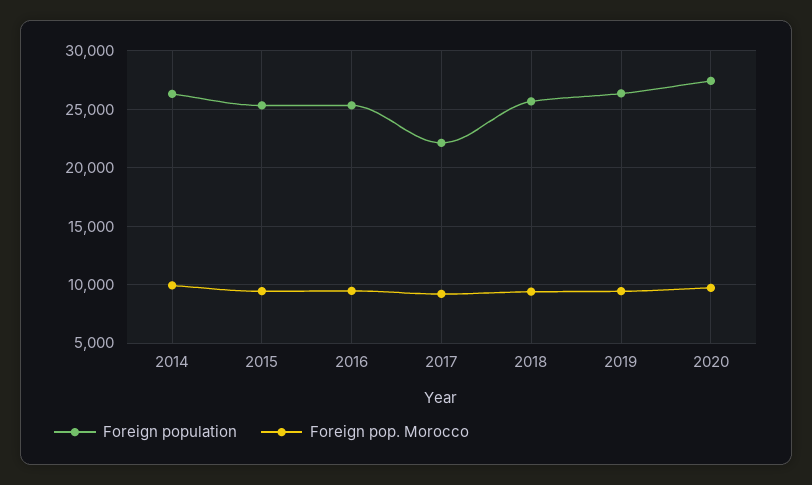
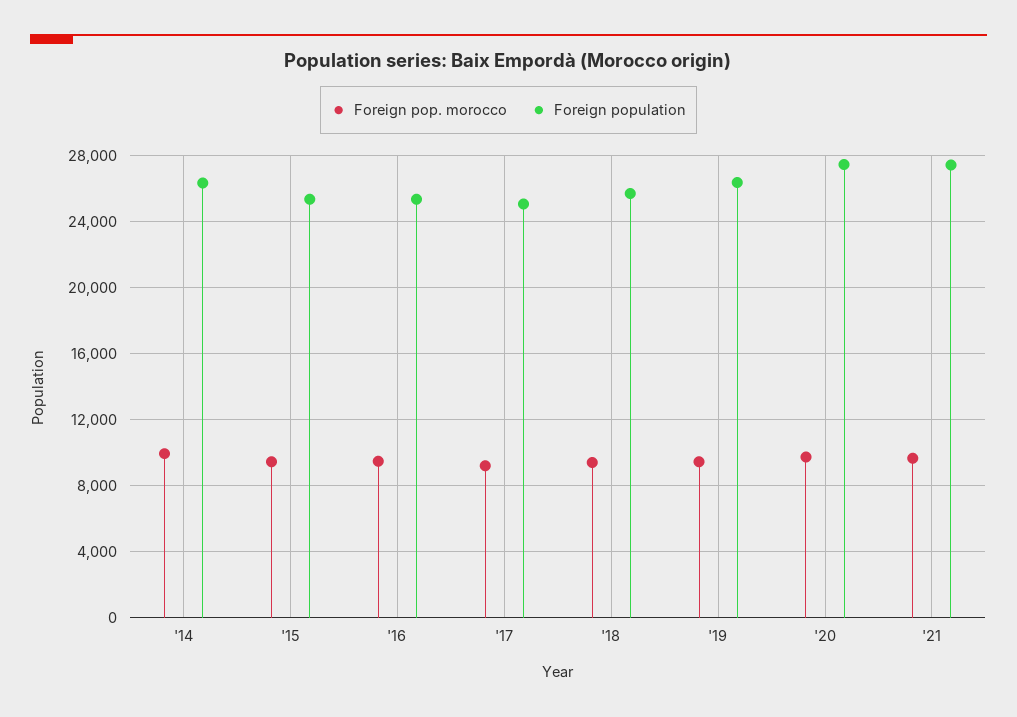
Foreign population, 2017: 22000 -> 25000
Foreign pop. Morocco, '21: none -> 9500
Foreign population, '21: none -> 27500

